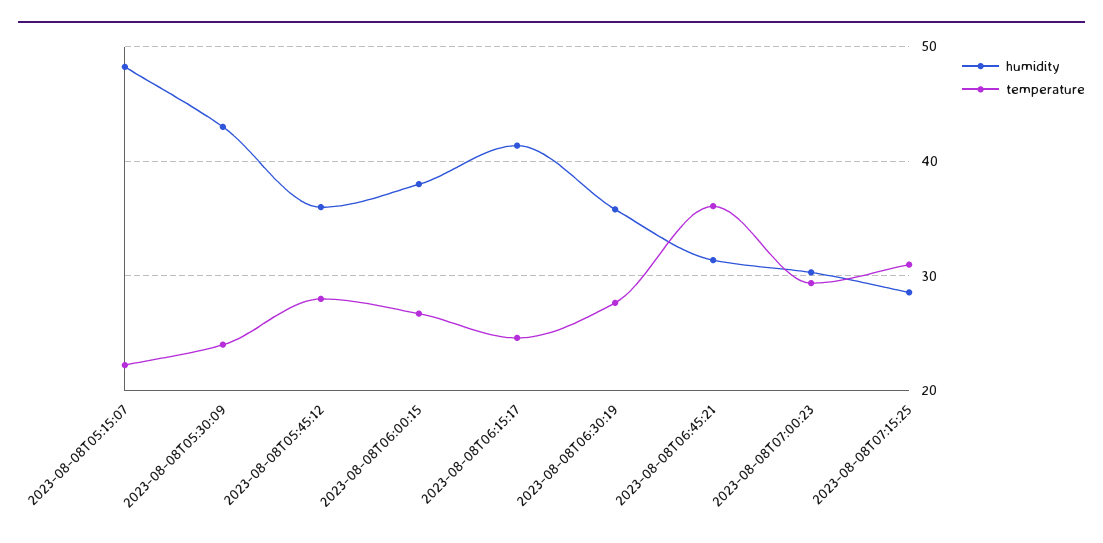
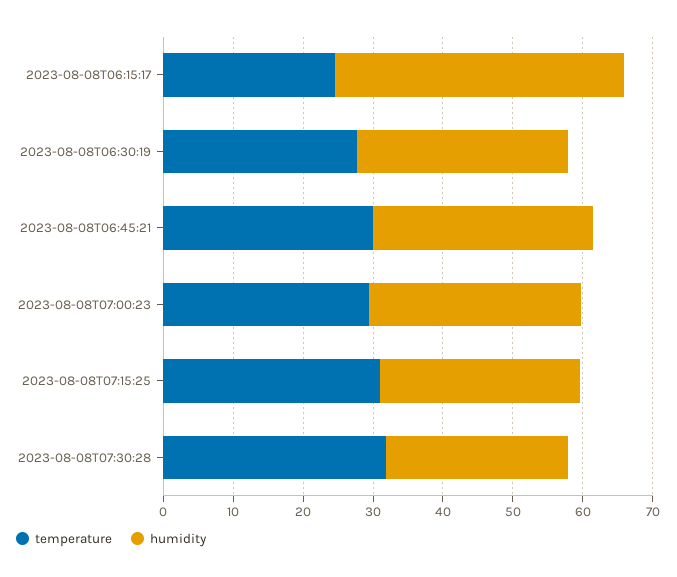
humidity, 2023-08-08T05:15:07: 48 -> none
temperature, 2023-08-08T05:15:07: 22 -> none
humidity, 2023-08-08T05:30:09: 43 -> none
temperature, 2023-08-08T05:30:09: 24 -> none
humidity, 2023-08-08T05:45:12: 36 -> none
temperature, 2023-08-08T05:45:12: 28 -> none
humidity, 2023-08-08T06:00:15: 38 -> none
temperature, 2023-08-08T06:00:15: 27 -> none
humidity, 2023-08-08T06:30:19: 36 -> 30
temperature, 2023-08-08T06:45:21: 36 -> 30
temperature, 2023-08-08T07:30:28: none -> 32
humidity, 2023-08-08T07:30:28: none -> 26

